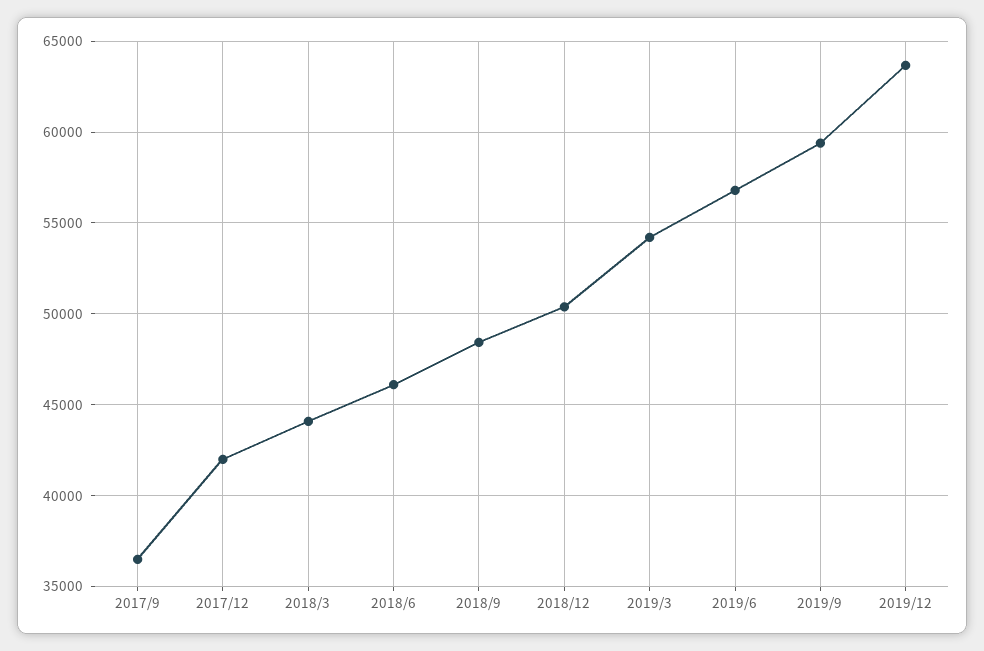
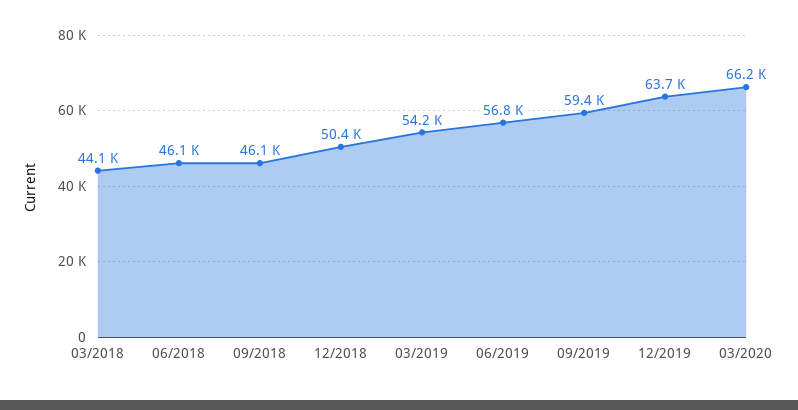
2017/9: 36500 -> none
2017/12: 42000 -> none
2018/9: 48500 -> 46100
03/2020: none -> 66200

